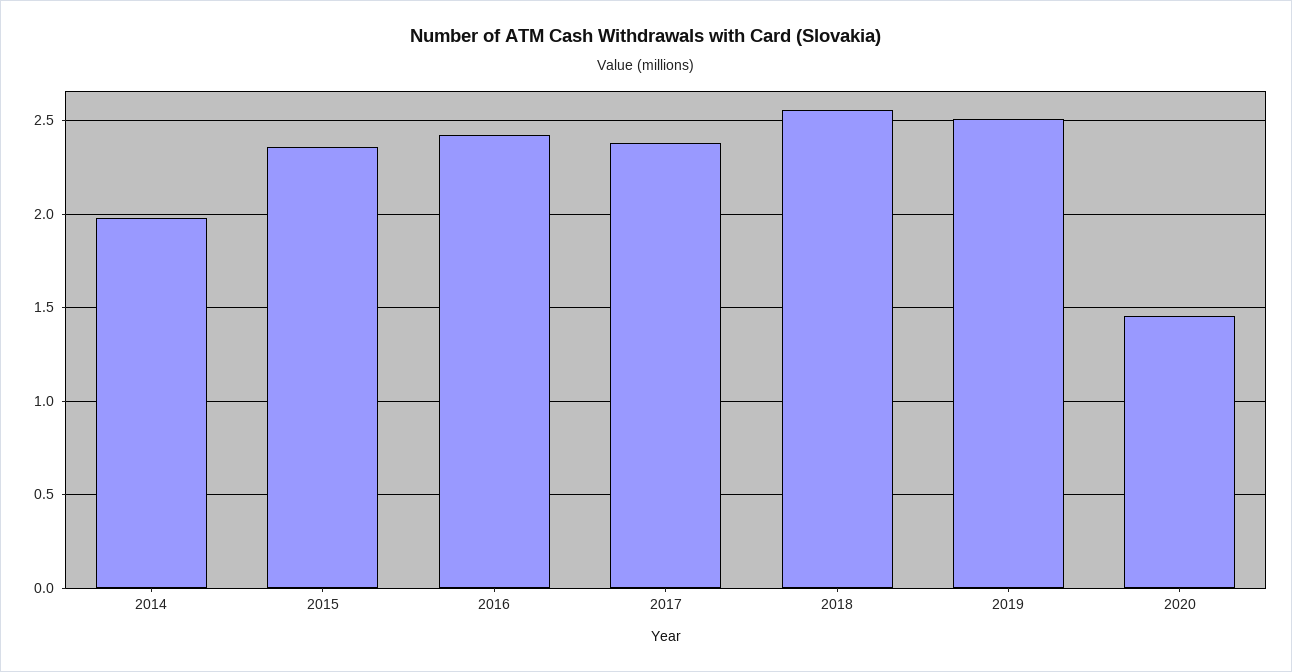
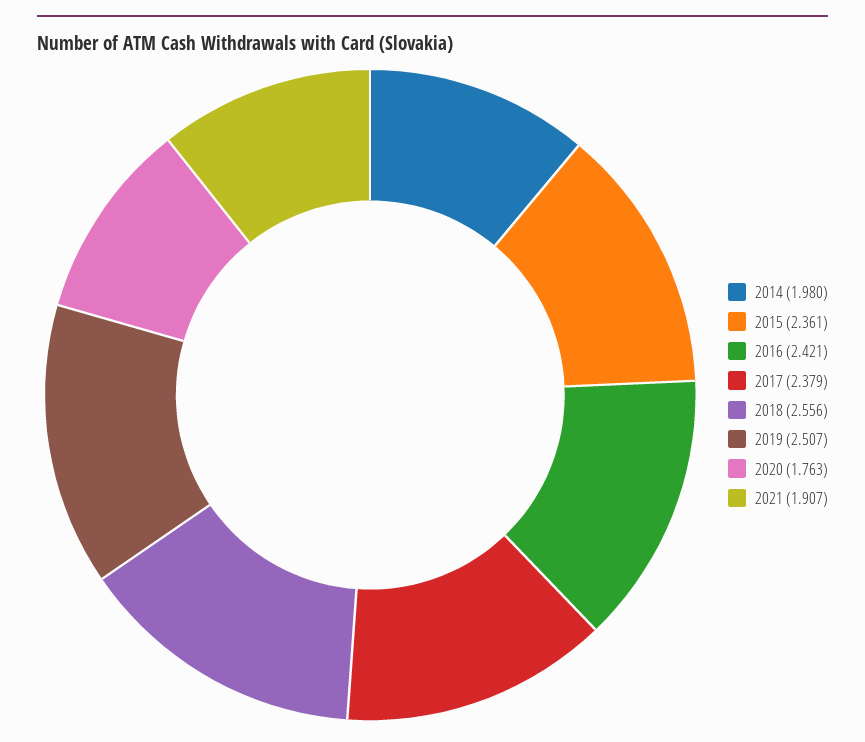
2020: 1.45 -> 1.763
2021: none -> 1.907

